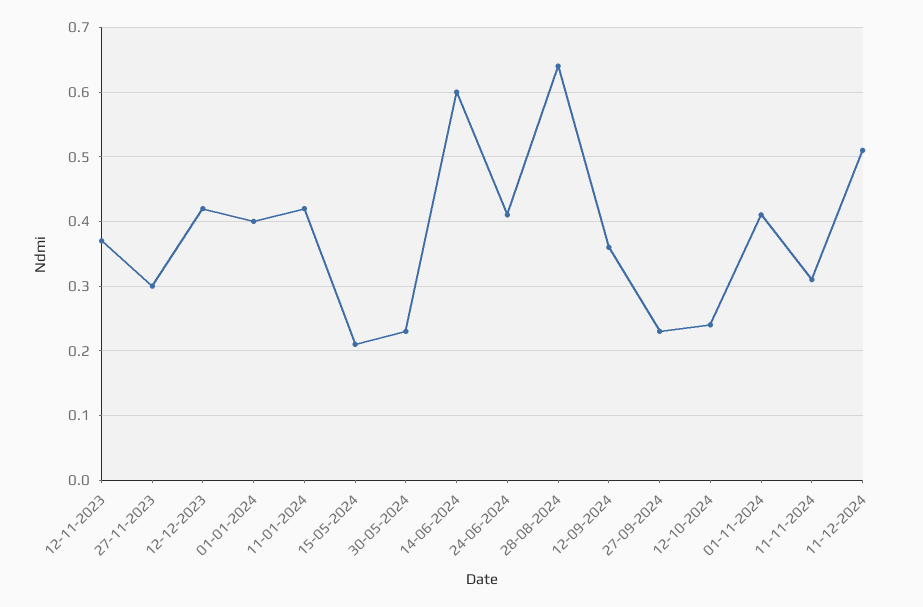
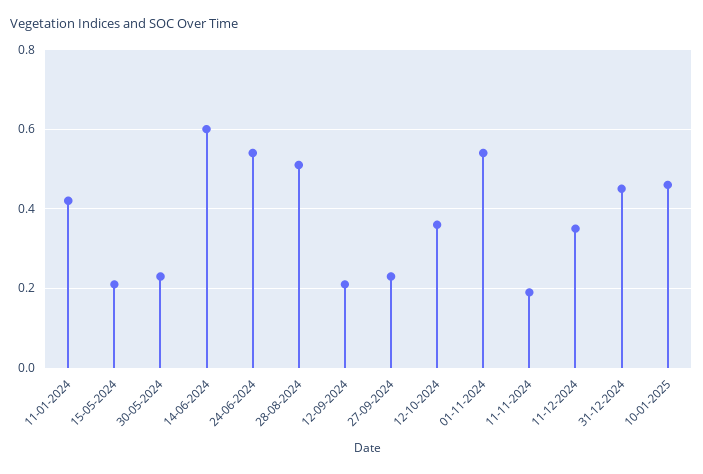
12-11-2023: 0.37 -> none
27-11-2023: 0.3 -> none
12-12-2023: 0.42 -> none
01-01-2024: 0.4 -> none
24-06-2024: 0.41 -> 0.55
28-08-2024: 0.64 -> 0.5
12-09-2024: 0.36 -> 0.2
12-10-2024: 0.24 -> 0.35
01-11-2024: 0.41 -> 0.55
11-11-2024: 0.31 -> 0.2
11-12-2024: 0.51 -> 0.35
31-12-2024: none -> 0.45
10-01-2025: none -> 0.45

